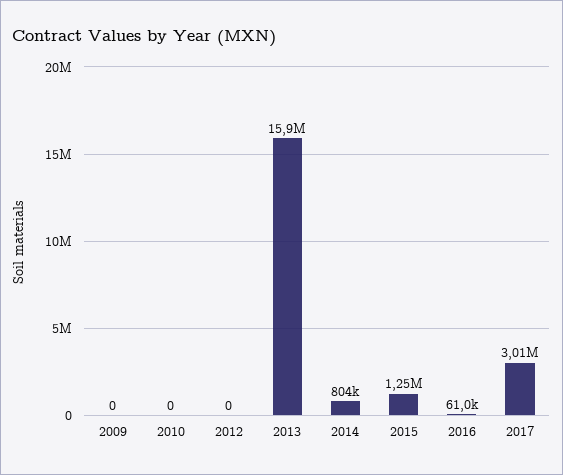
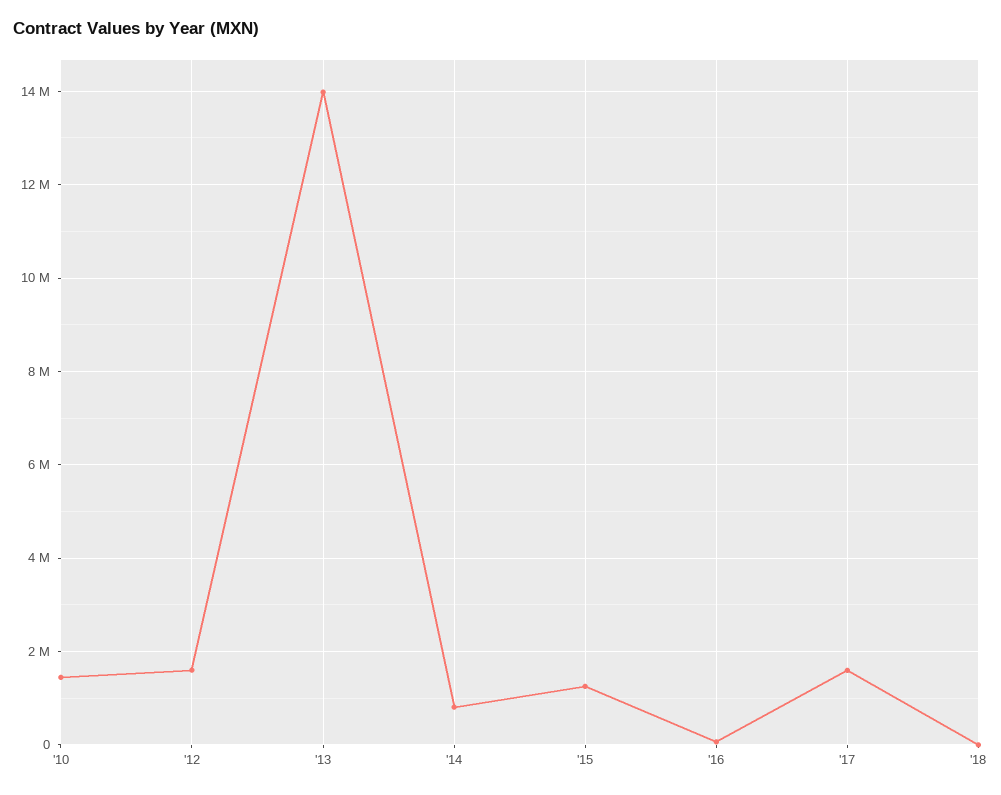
2009: 0 -> none
2010: 0 -> 1400000
2012: 0 -> 1600000
2013: 15900000 -> 14000000
2017: 3010000 -> 1600000
'18: none -> 0

